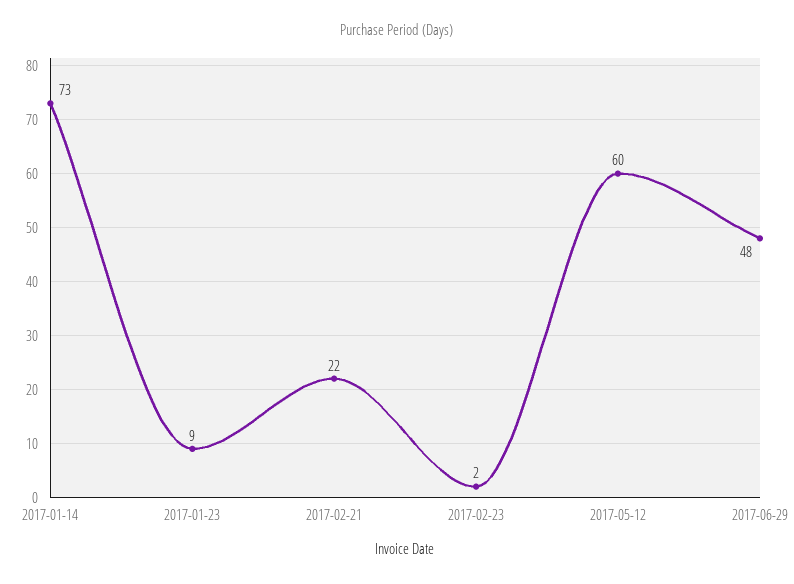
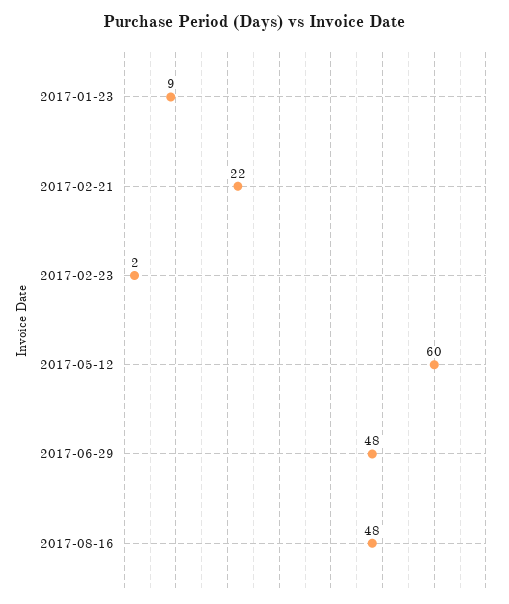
2017-01-14: 73 -> none
2017-08-16: none -> 48

